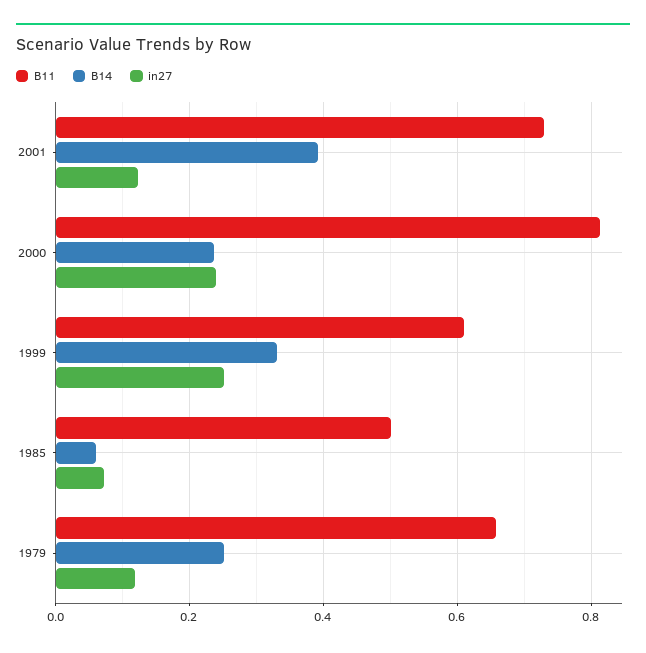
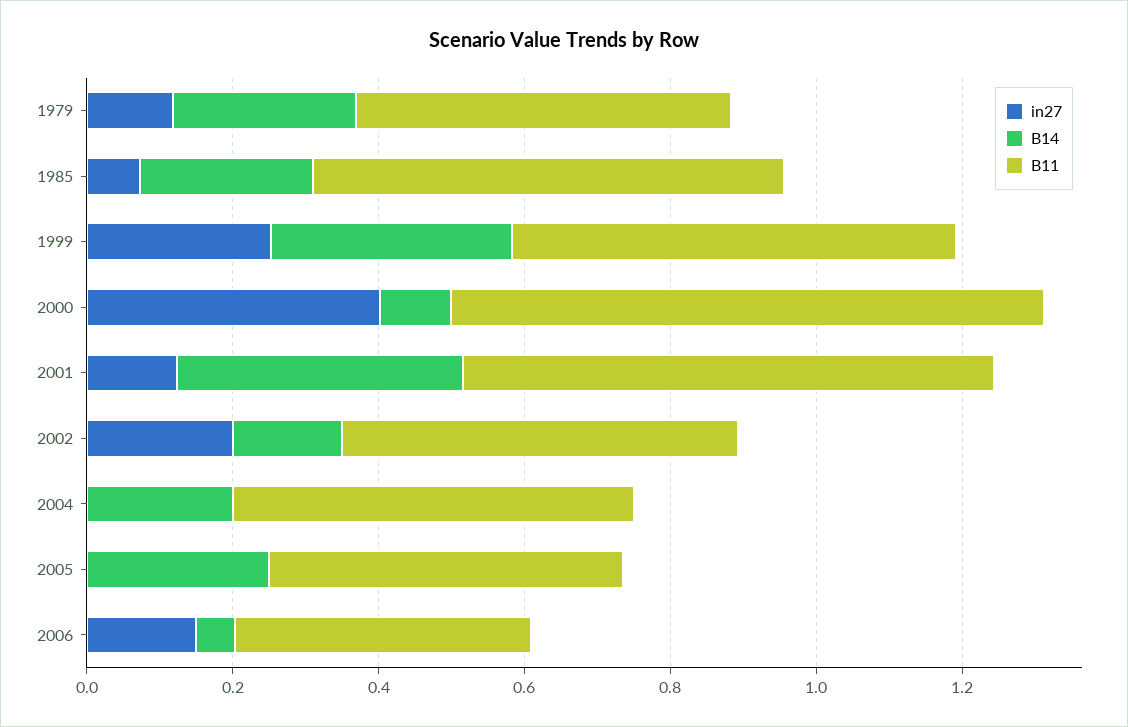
B14, 2000: 0.24 -> 0.1
in27, 2000: 0.24 -> 0.4
B11, 1985: 0.5 -> 0.65
B14, 1985: 0.06 -> 0.25
B11, 1979: 0.66 -> 0.5
in27, 2002: none -> 0.2
B14, 2002: none -> 0.15
B11, 2002: none -> 0.55
in27, 2004: none -> 0
B14, 2004: none -> 0.2
B11, 2004: none -> 0.55
in27, 2005: none -> 0
B14, 2005: none -> 0.25
B11, 2005: none -> 0.5
in27, 2006: none -> 0.15
B14, 2006: none -> 0.05
B11, 2006: none -> 0.4

